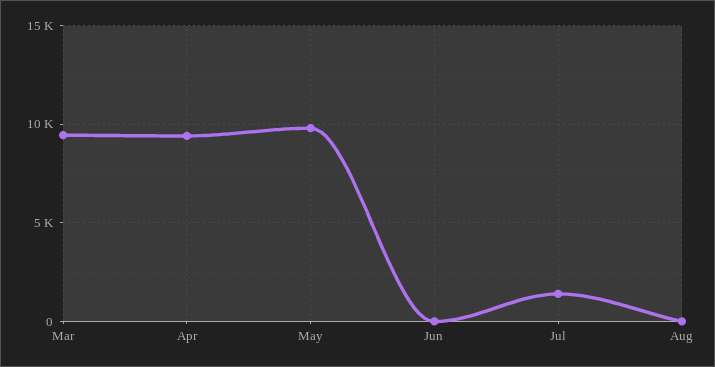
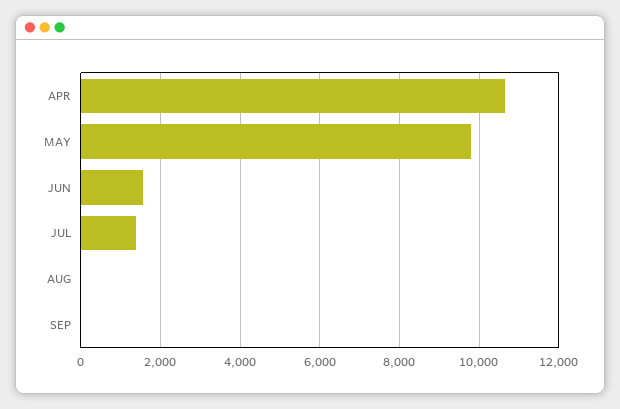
Mar: 9500 -> none
Apr: 9500 -> 10600
Jun: 0 -> 1600
SEP: none -> 0

